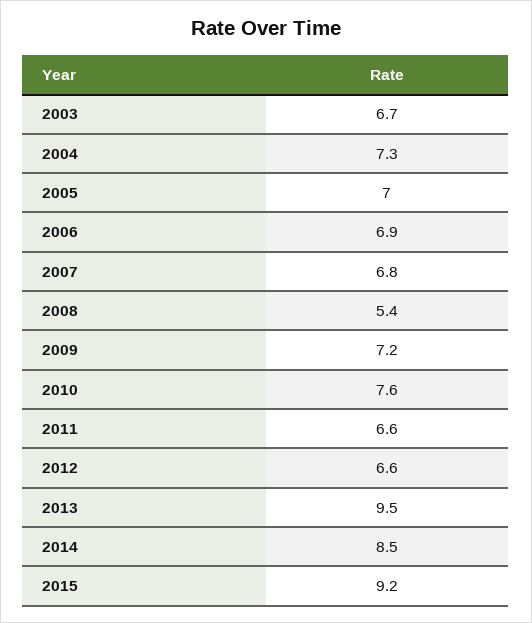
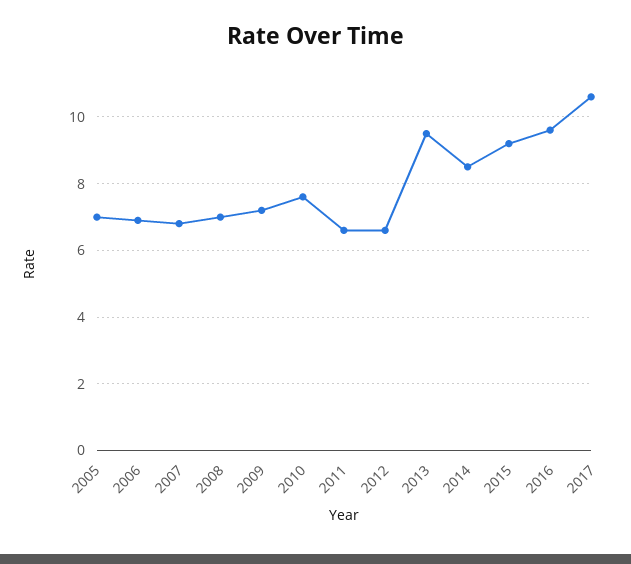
2003: 6.7 -> none
2004: 7.3 -> none
2008: 5.4 -> 7
2016: none -> 9.5
2017: none -> 10.5

